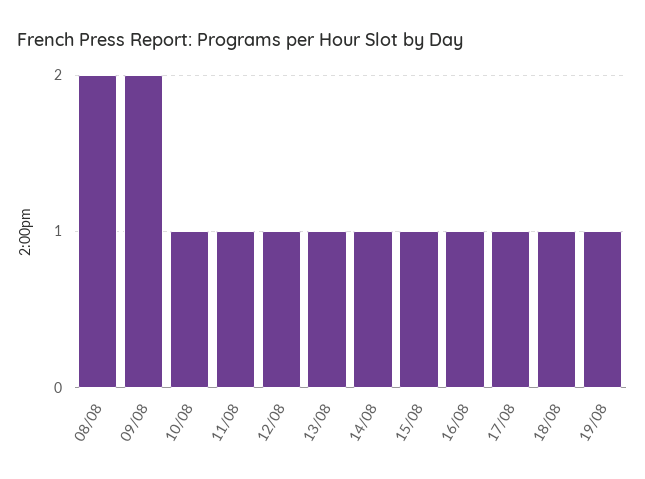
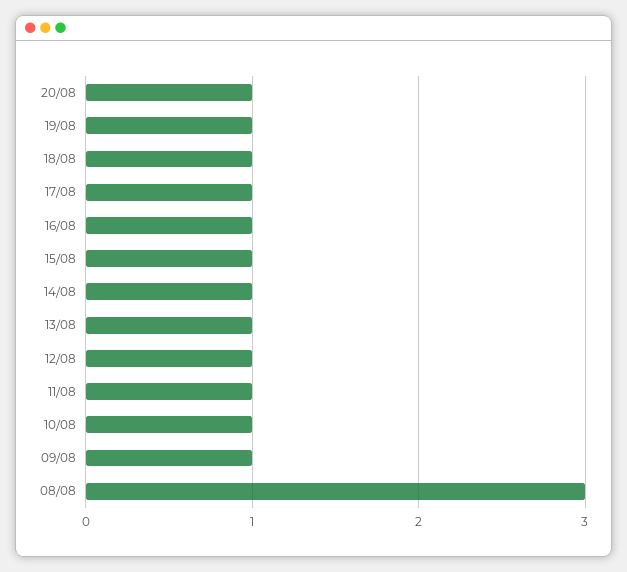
08/08: 2 -> 3
09/08: 2 -> 1
20/08: none -> 1

